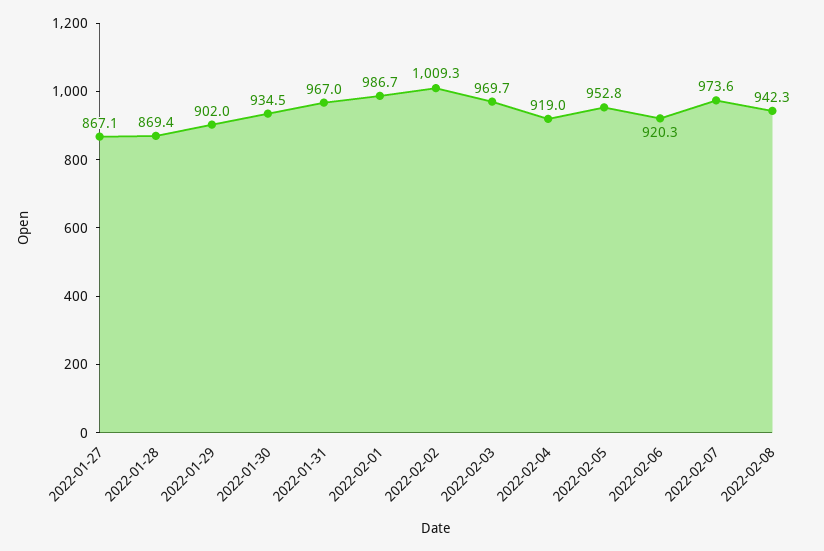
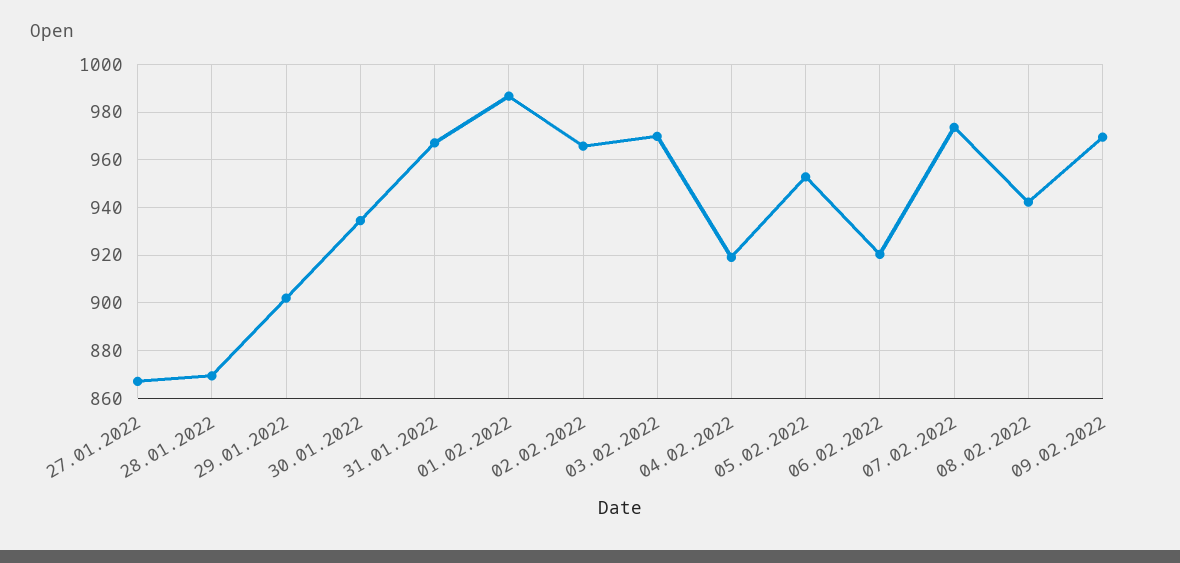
2022-02-02: 1009.3 -> 965
09.02.2022: none -> 970

